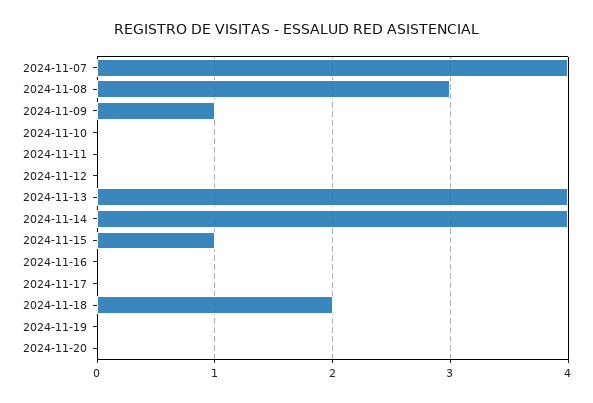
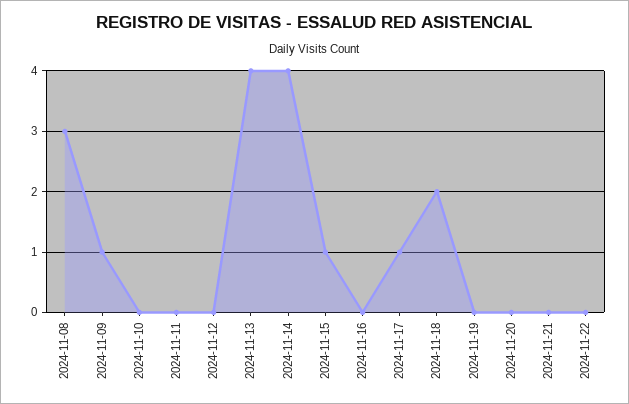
2024-11-07: 4 -> none
2024-11-17: 0 -> 1
2024-11-21: none -> 0
2024-11-22: none -> 0

